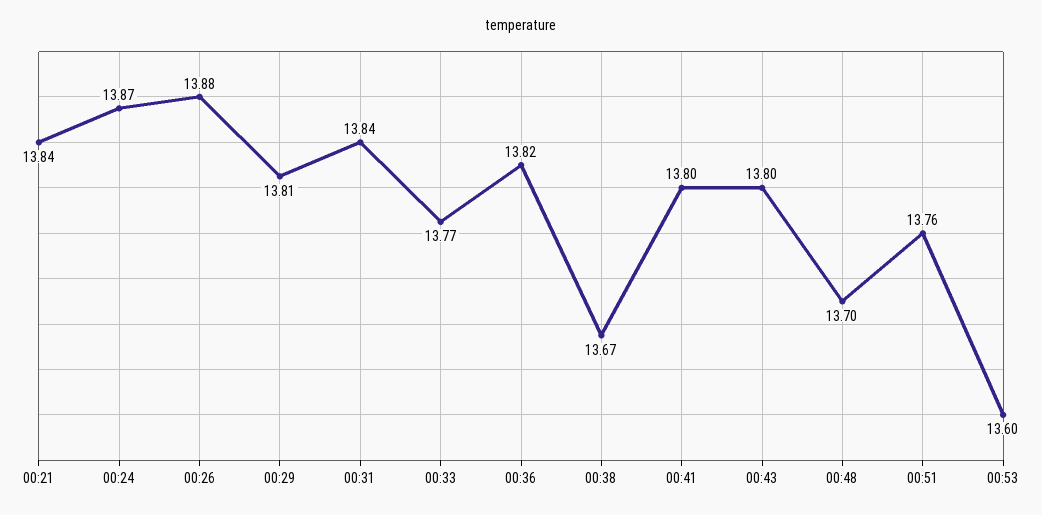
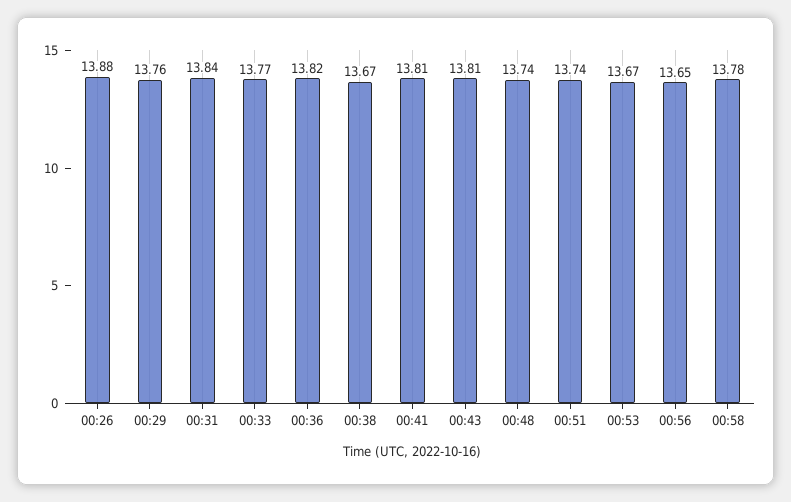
00:21: 13.84 -> none
00:24: 13.87 -> none
00:29: 13.81 -> 13.76
00:41: 13.8 -> 13.81
00:43: 13.8 -> 13.81
00:48: 13.7 -> 13.74
00:51: 13.76 -> 13.74
00:53: 13.6 -> 13.67
00:56: none -> 13.65
00:58: none -> 13.78

